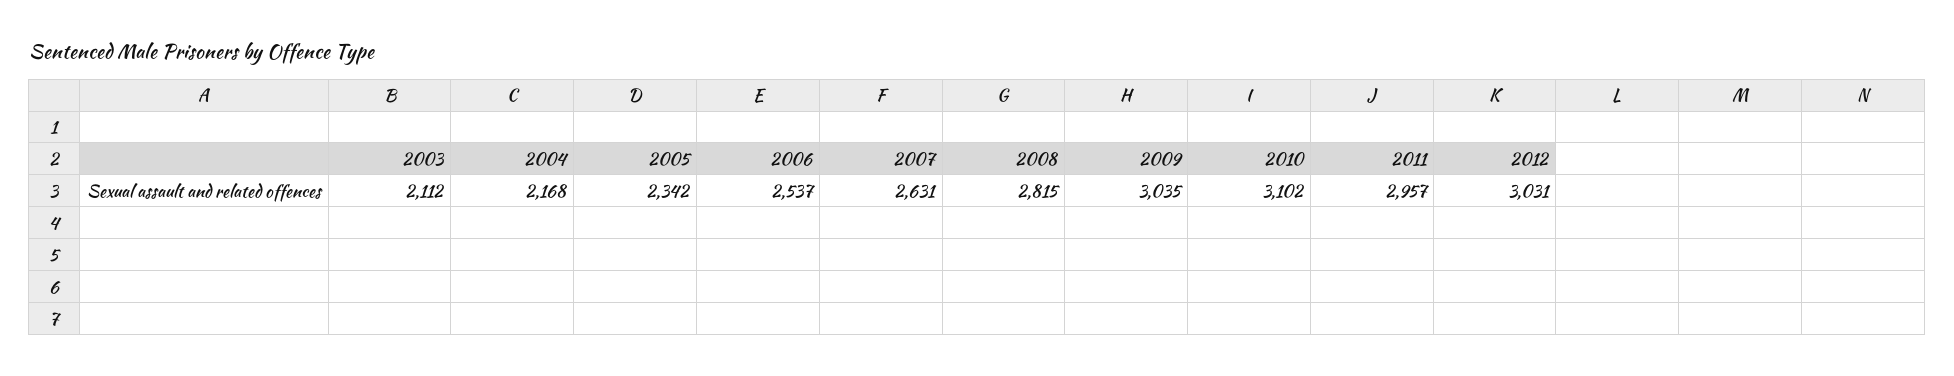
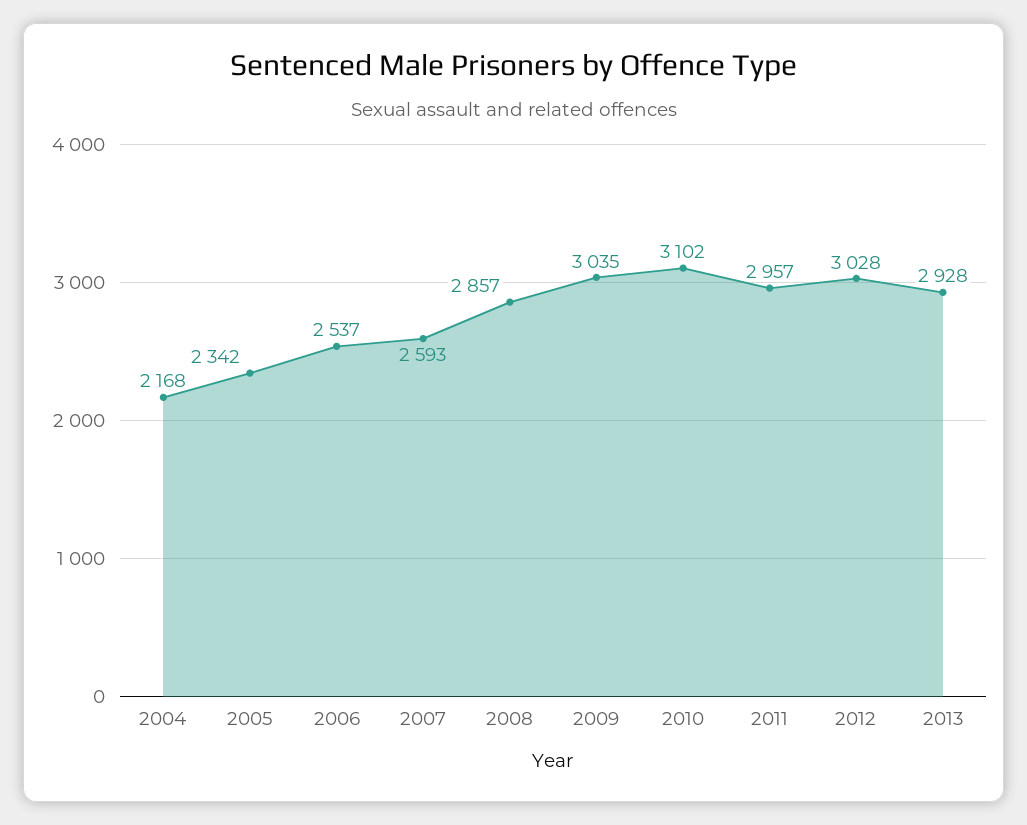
2003: 2112 -> none
2007: 2631 -> 2593
2008: 2815 -> 2857
2012: 3031 -> 3028
2013: none -> 2928

